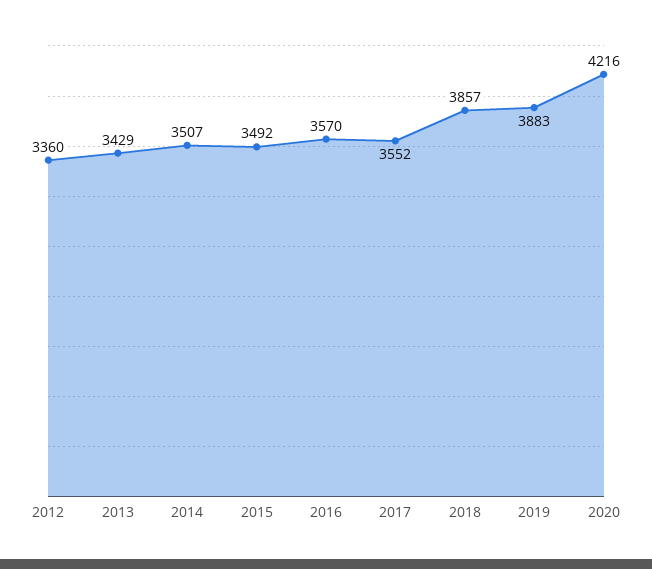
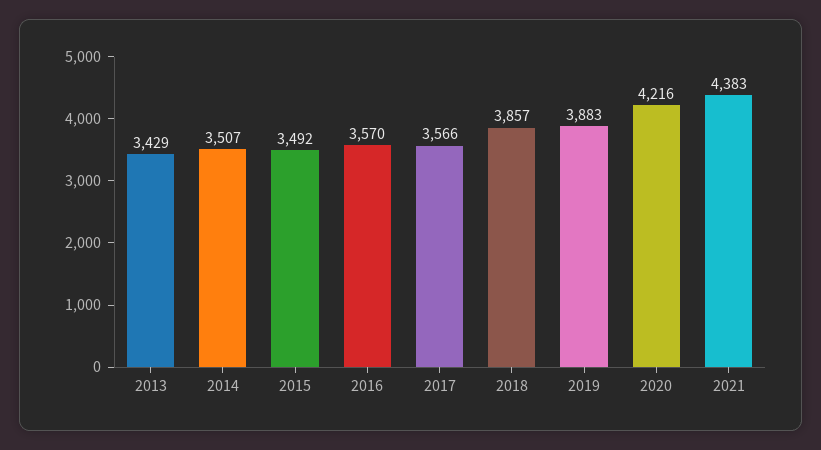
2012: 3360 -> none
2017: 3552 -> 3566
2021: none -> 4383

